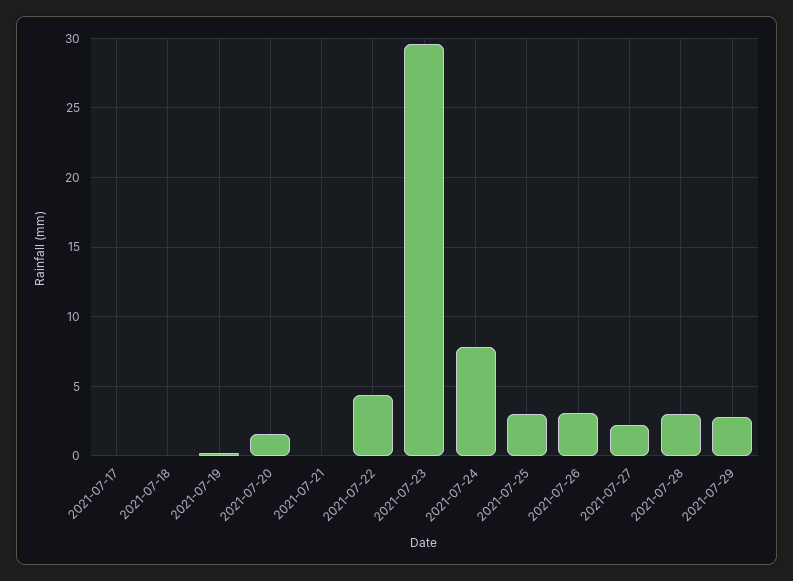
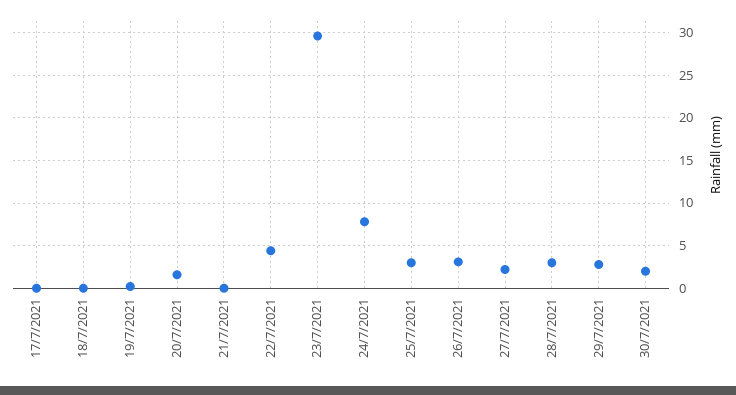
30/7/2021: none -> 2

